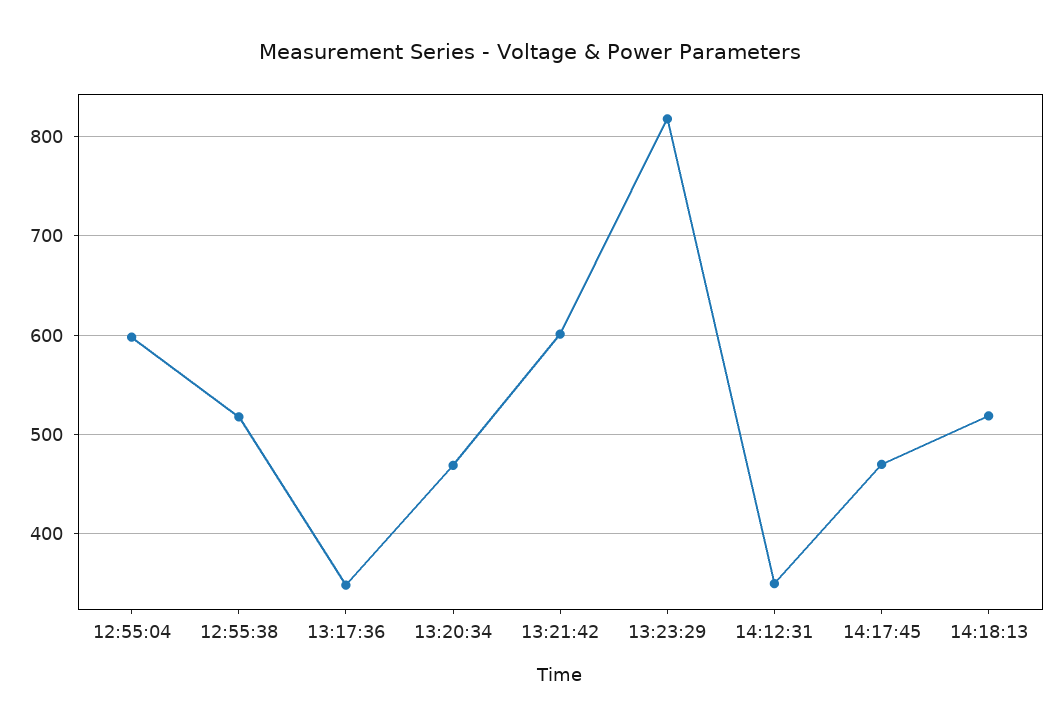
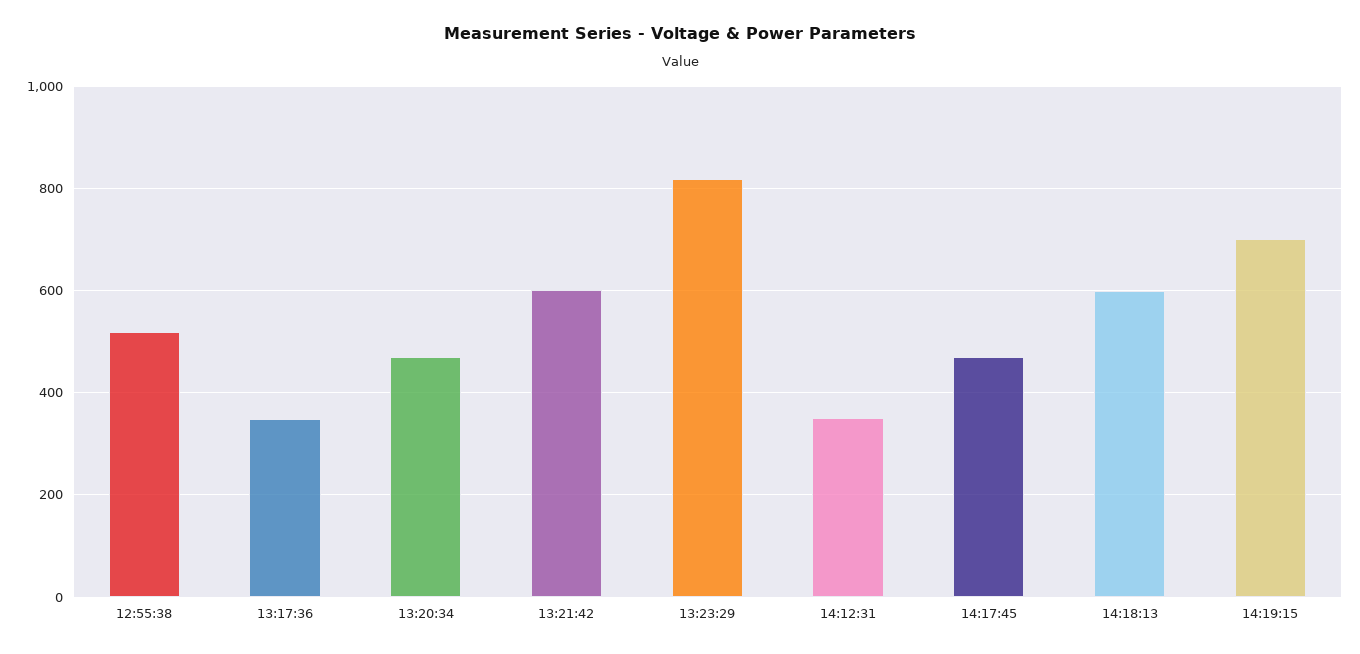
12:55:04: 600 -> none
14:18:13: 520 -> 600
14:19:15: none -> 700

